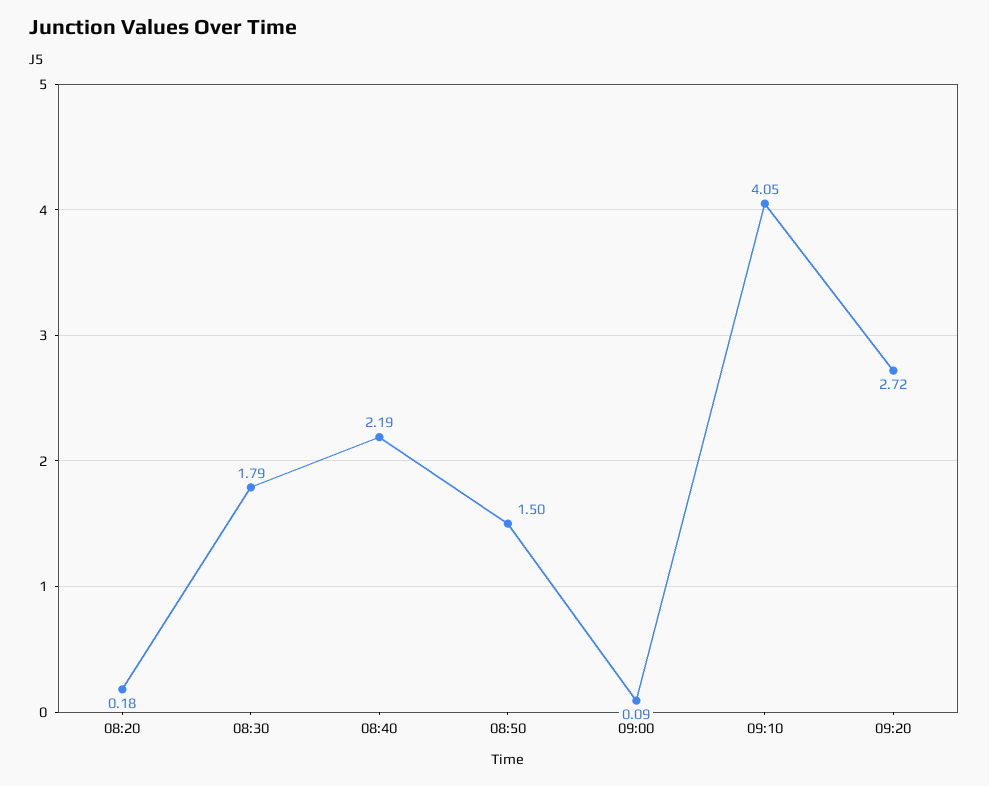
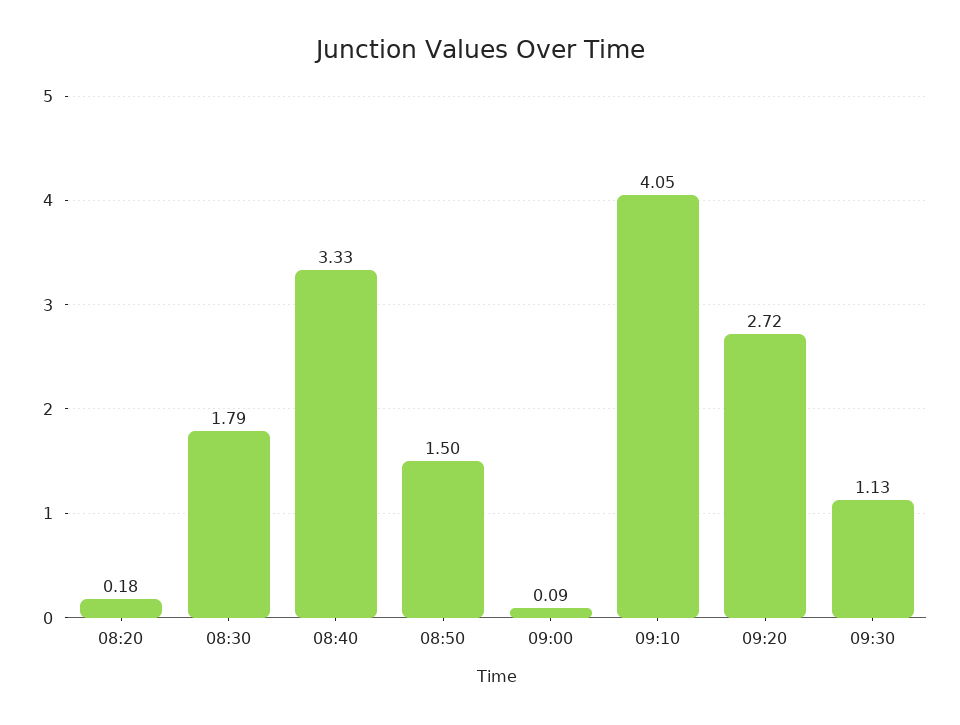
08:40: 2.19 -> 3.33
09:30: none -> 1.13

